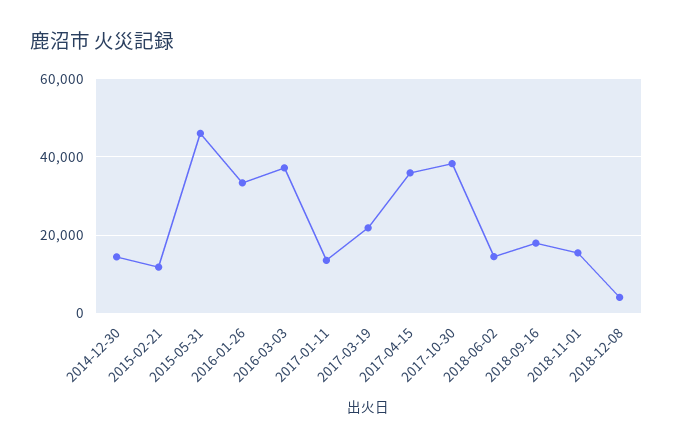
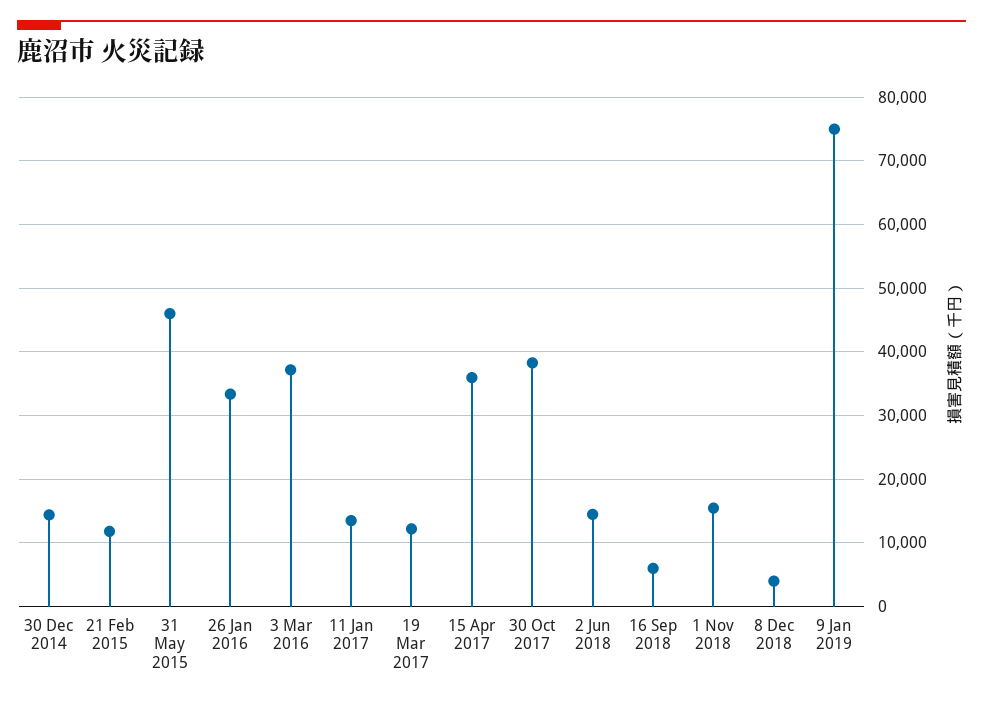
2017-03-19: 22000 -> 12000
2018-09-16: 18000 -> 6000
9 Jan 2019: none -> 75000

